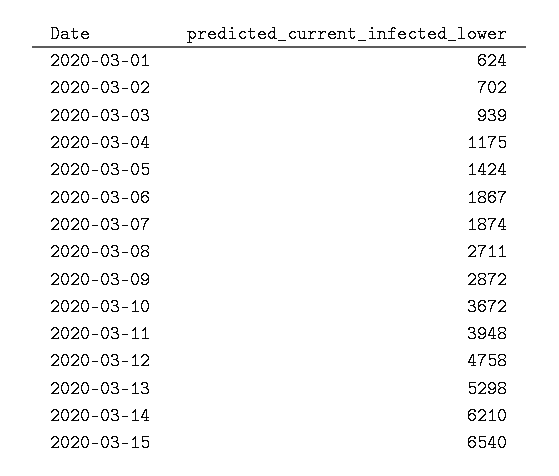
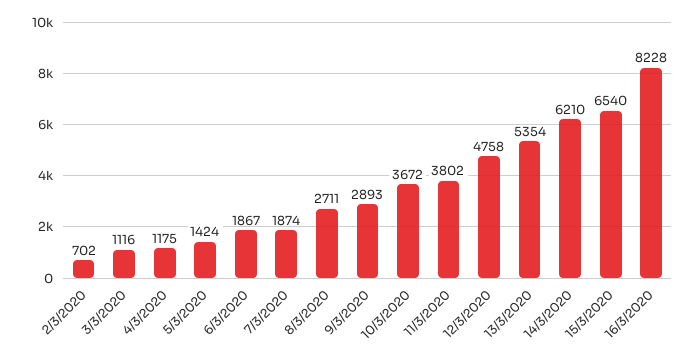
2020-03-01: 624 -> none
2020-03-03: 939 -> 1116
2020-03-09: 2872 -> 2893
2020-03-11: 3948 -> 3802
2020-03-13: 5298 -> 5354
16/3/2020: none -> 8228

